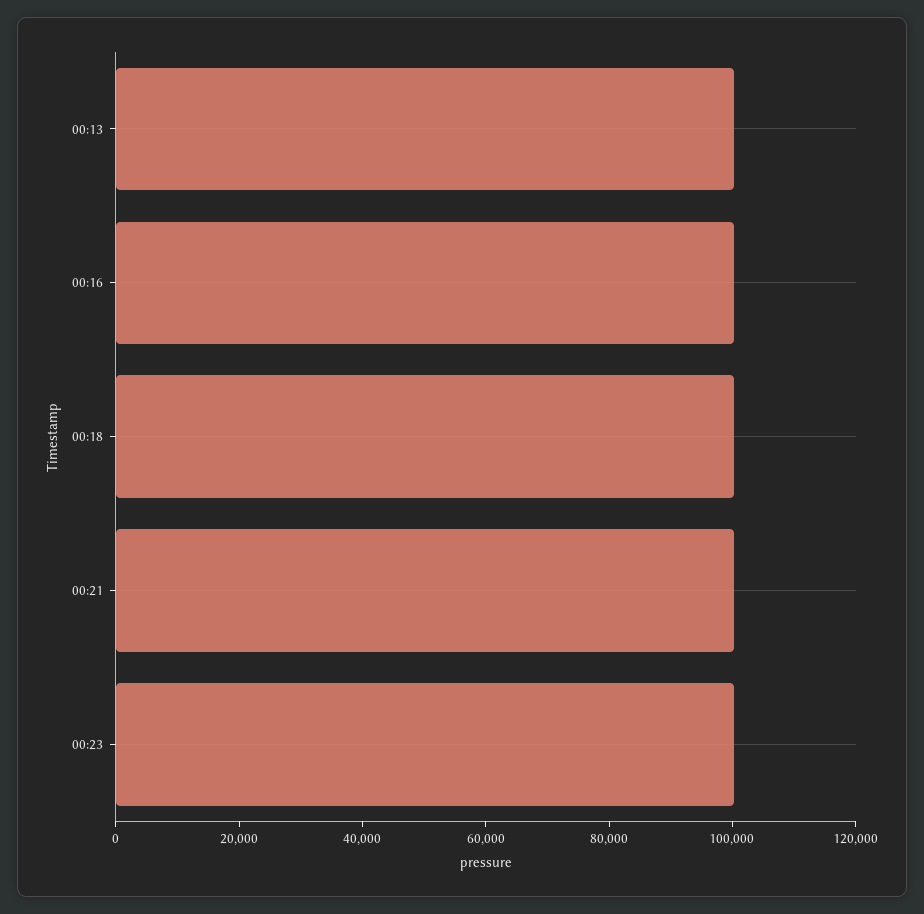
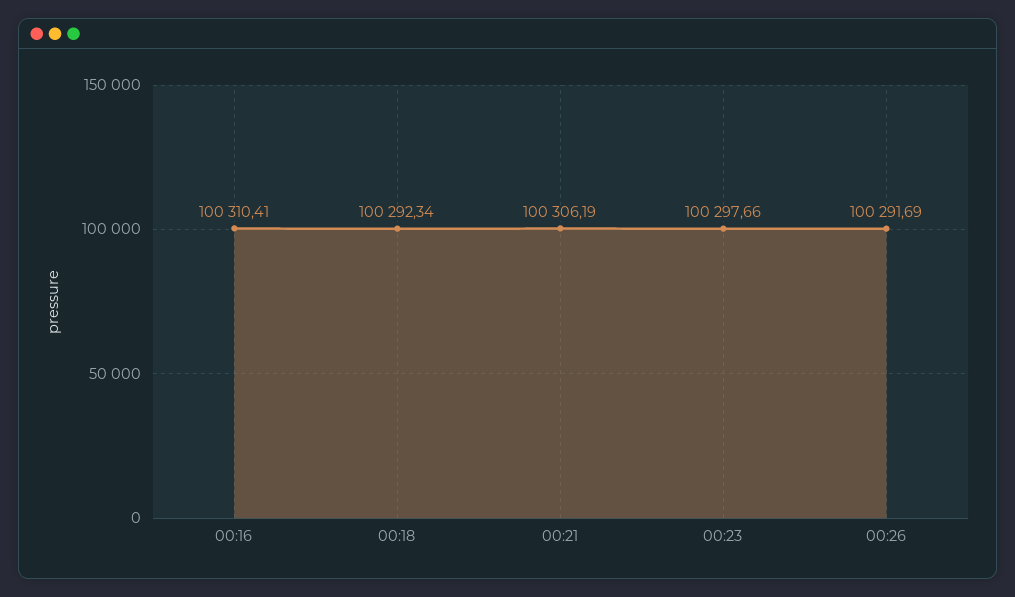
00:13: 100000 -> none
00:26: none -> 100291.69

